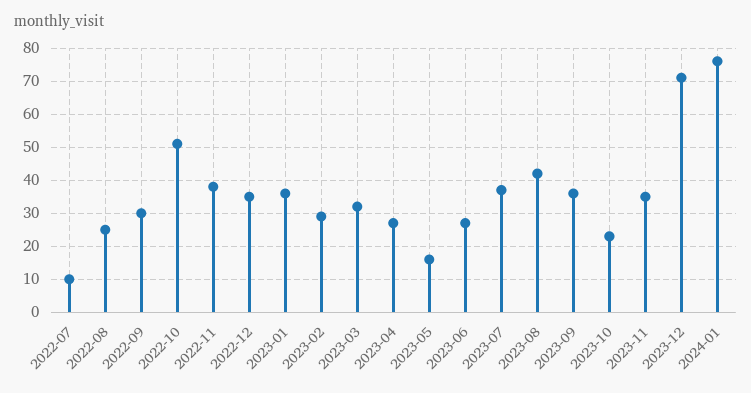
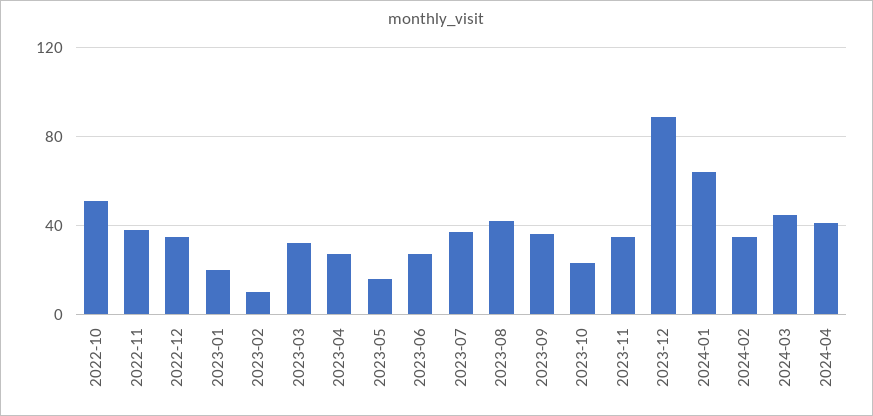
2022-07: 10 -> none
2022-08: 25 -> none
2022-09: 30 -> none
2023-01: 35 -> 20
2023-02: 30 -> 10
2023-12: 70 -> 90
2024-01: 75 -> 65
2024-02: none -> 35
2024-03: none -> 45
2024-04: none -> 40

